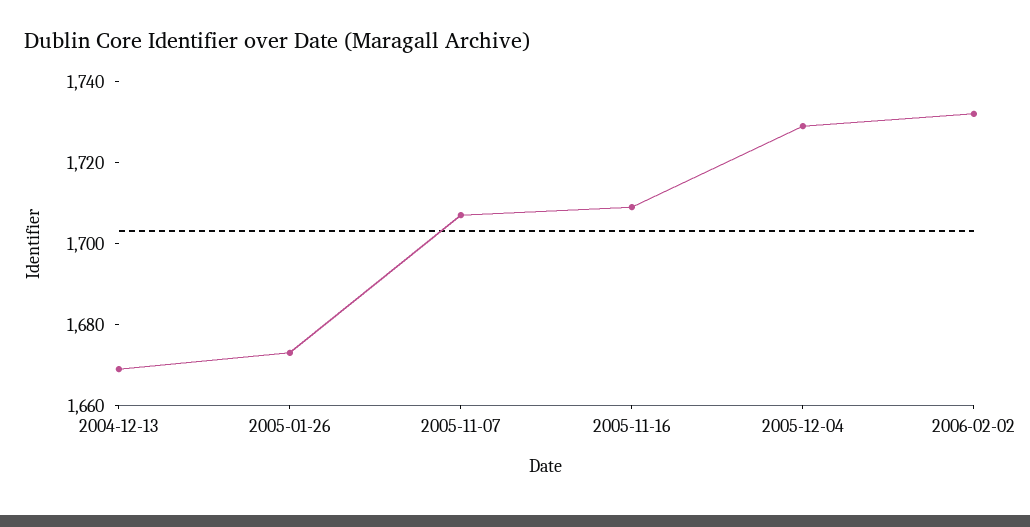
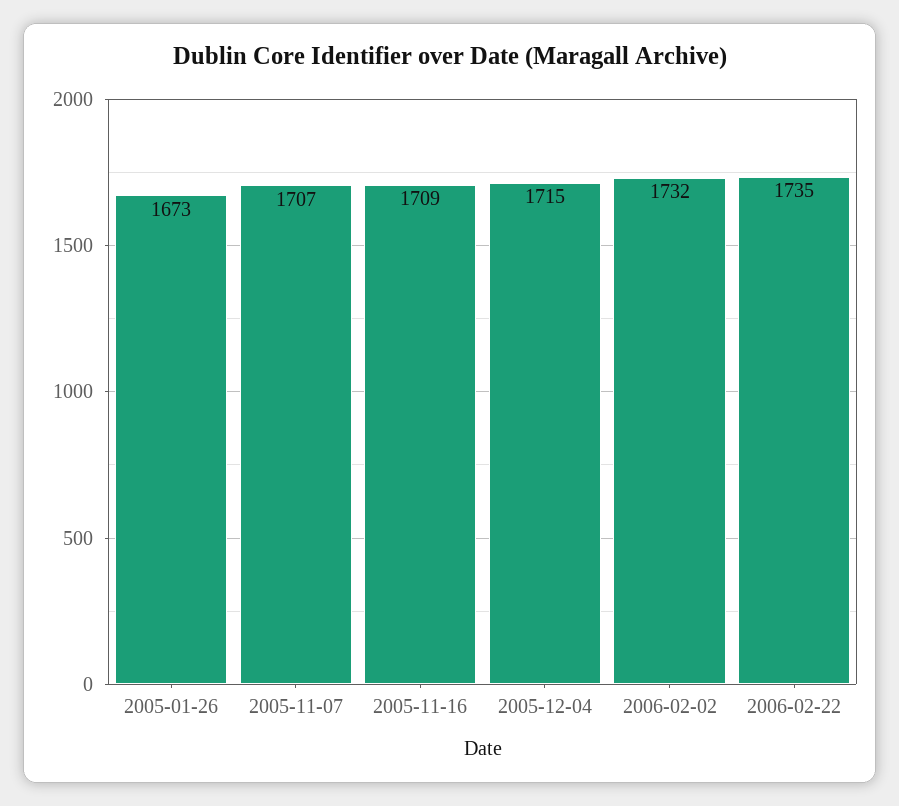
2004-12-13: 1670 -> none
2005-12-04: 1730 -> 1715
2006-02-22: none -> 1735

